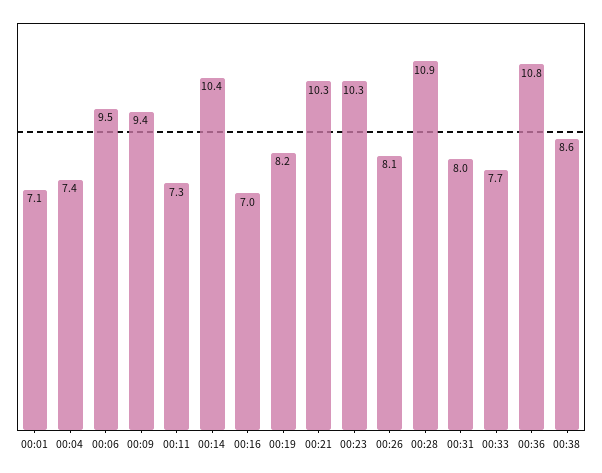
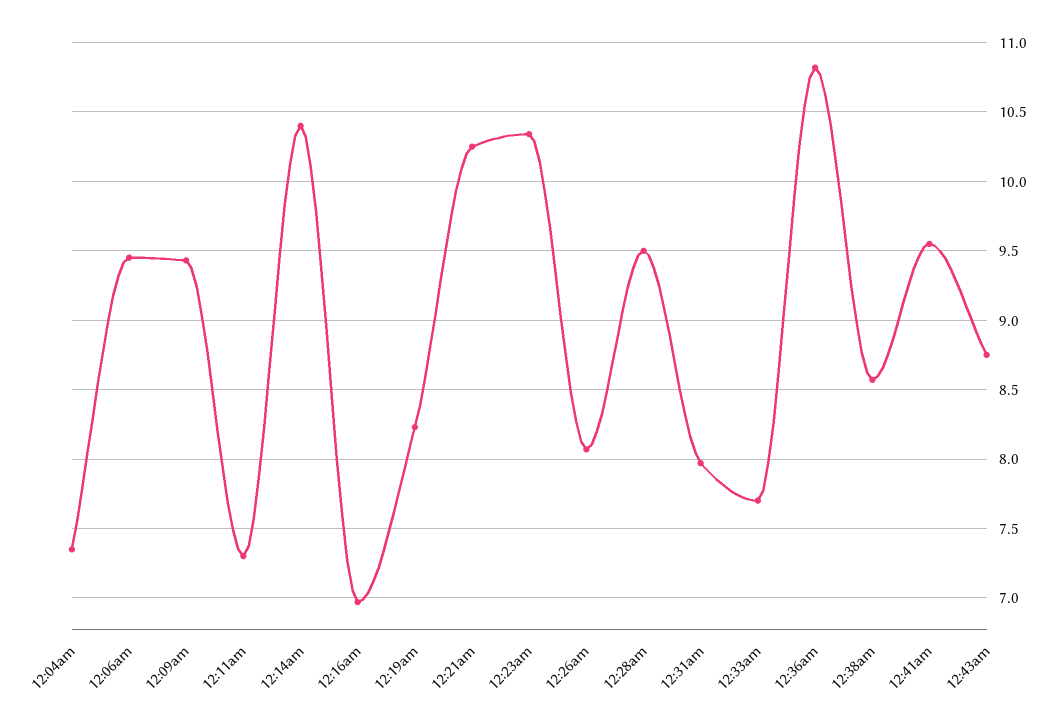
00:01: 7.1 -> none
00:28: 10.9 -> 9.5
12:41am: none -> 9.55
12:43am: none -> 8.75

